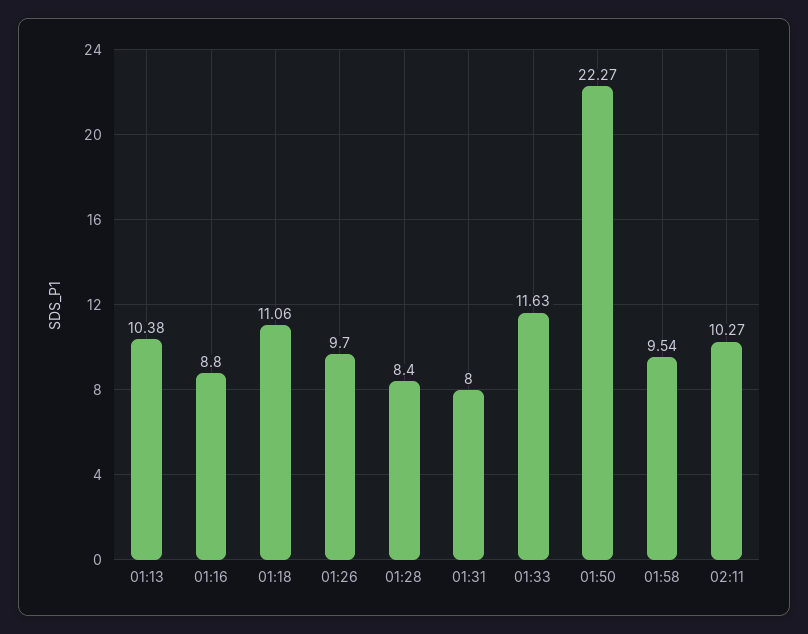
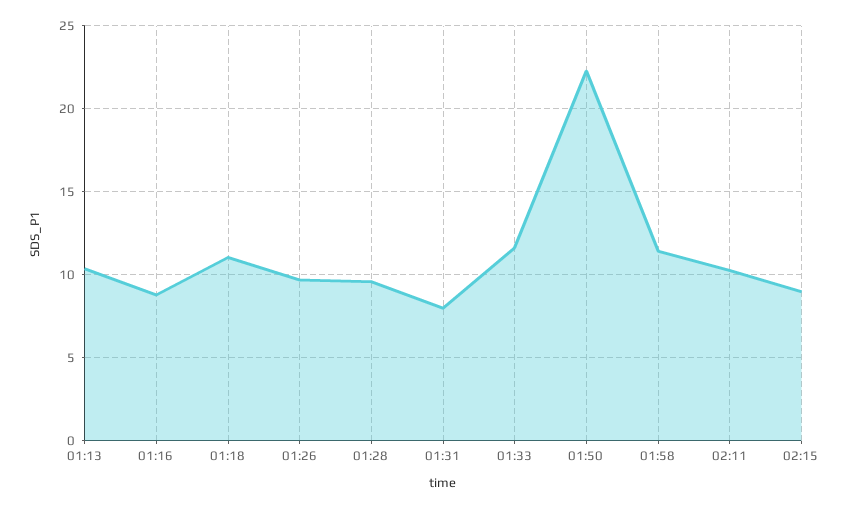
01:28: 8.4 -> 9.5
01:58: 9.54 -> 11.5
02:15: none -> 9

